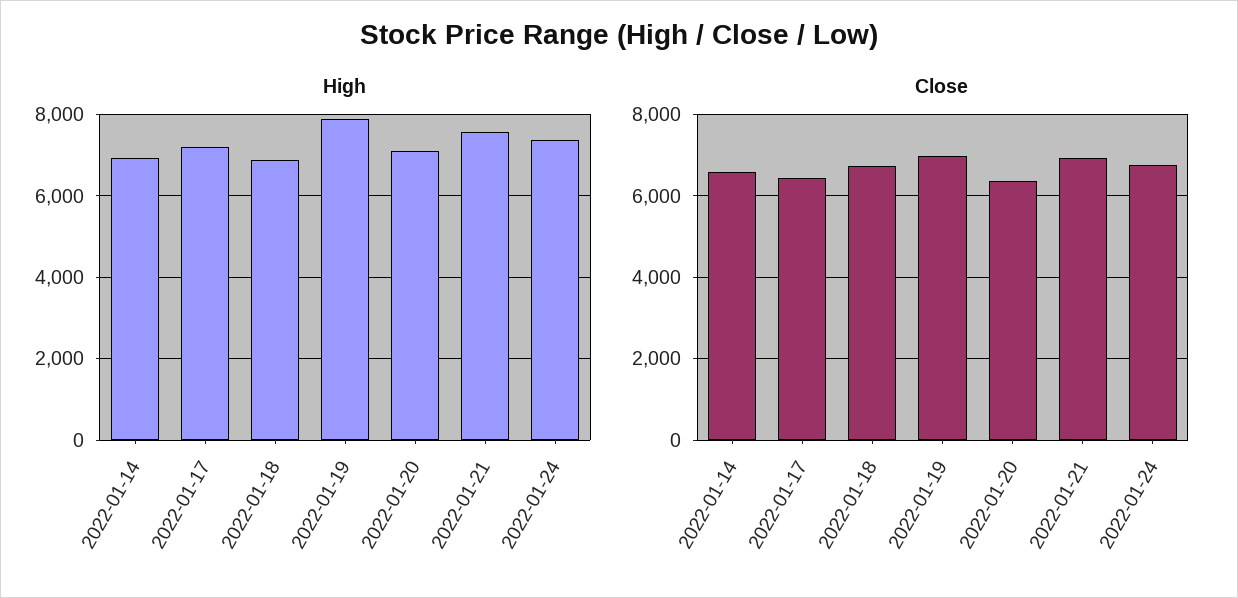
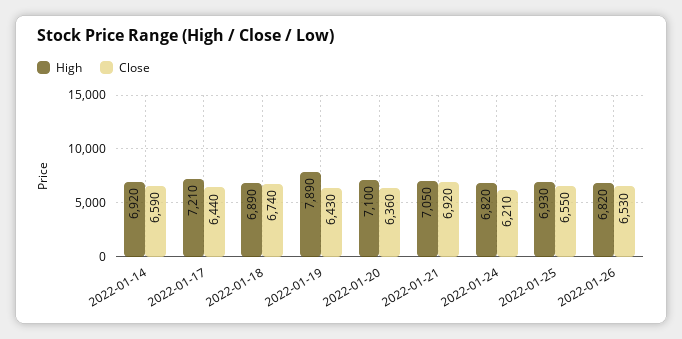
High, 2022-01-21: 7600 -> 7050
High, 2022-01-24: 7400 -> 6820
Close, 2022-01-19: 7000 -> 6430
Close, 2022-01-24: 6800 -> 6210
High, 2022-01-25: none -> 6930
Close, 2022-01-25: none -> 6550
High, 2022-01-26: none -> 6820
Close, 2022-01-26: none -> 6530

